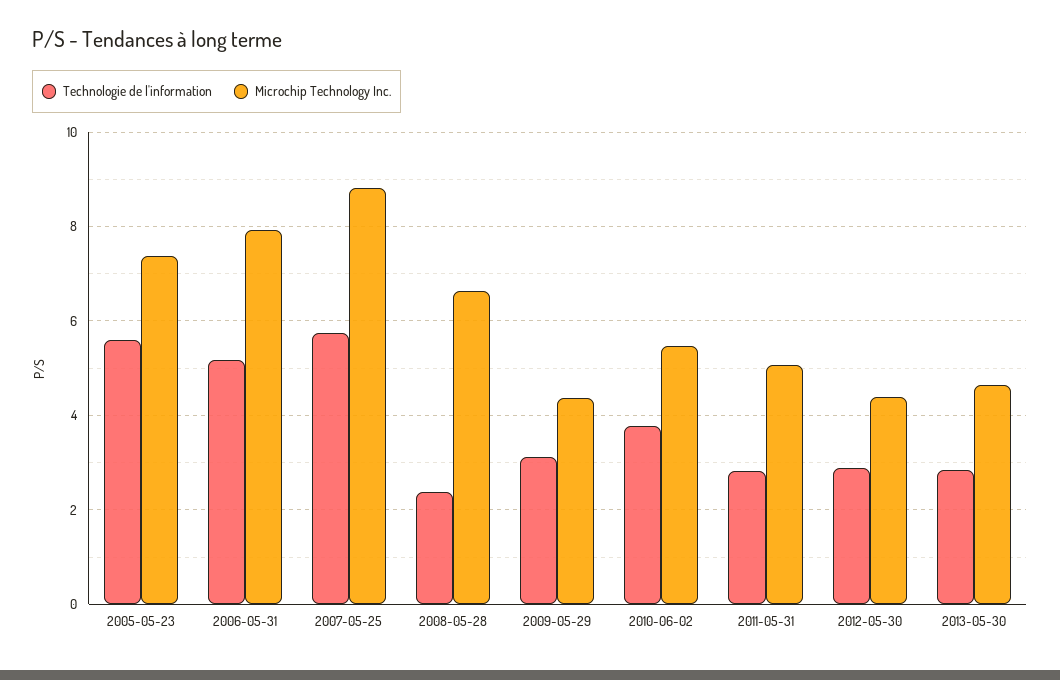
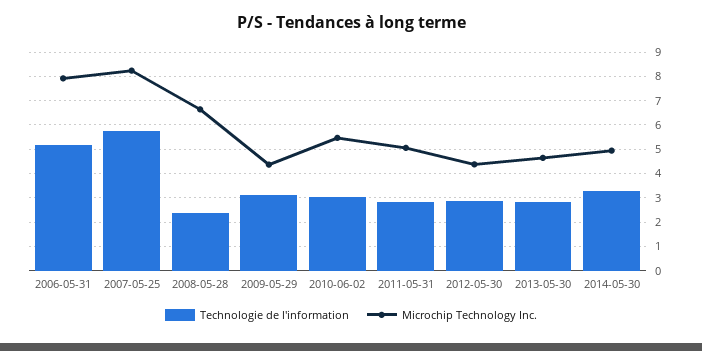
Technologie de l'information, 2005-05-23: 5.6 -> none
Microchip Technology Inc., 2005-05-23: 7.4 -> none
Microchip Technology Inc., 2007-05-25: 8.8 -> 8.25
Technologie de l'information, 2010-06-02: 3.8 -> 3
Technologie de l'information, 2014-05-30: none -> 3.25
Microchip Technology Inc., 2014-05-30: none -> 5

